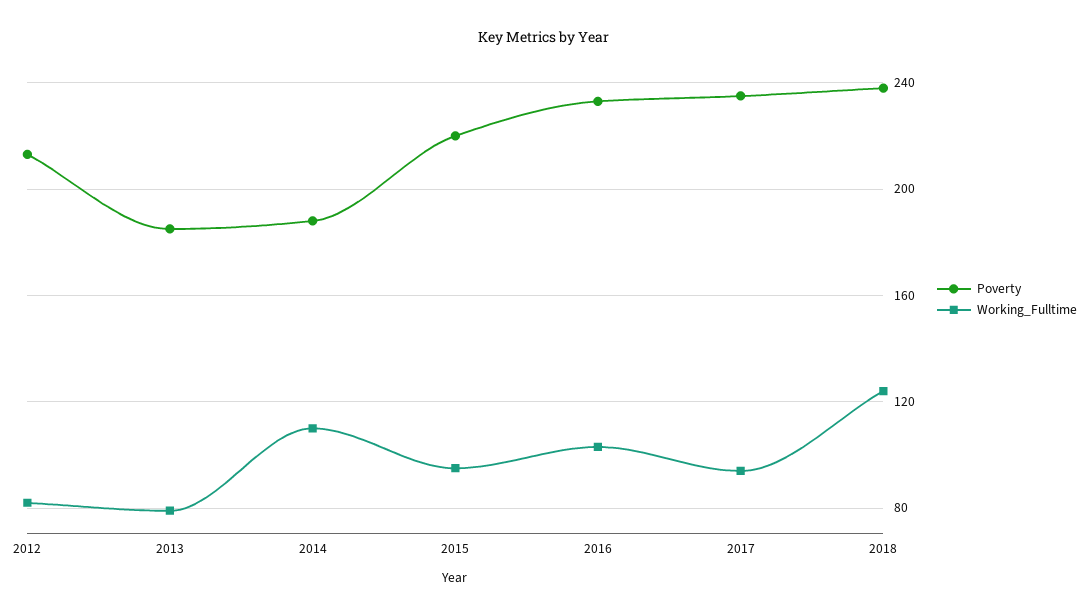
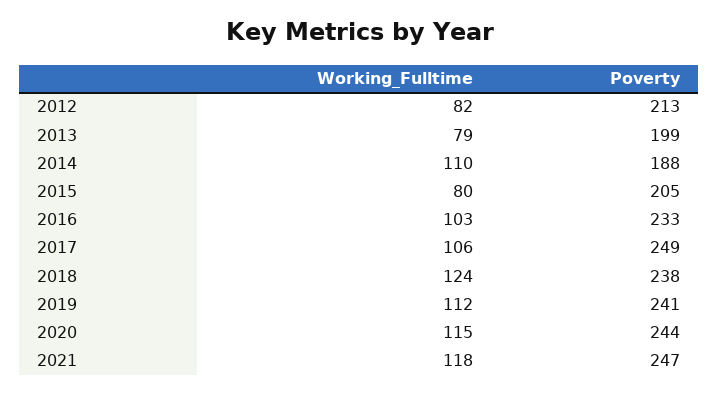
Poverty, 2013: 185 -> 199
Poverty, 2015: 220 -> 205
Working_Fulltime, 2015: 95 -> 80
Poverty, 2017: 235 -> 249
Working_Fulltime, 2017: 95 -> 106
Working_Fulltime, 2019: none -> 112
Poverty, 2019: none -> 241
Working_Fulltime, 2020: none -> 115
Poverty, 2020: none -> 244
Working_Fulltime, 2021: none -> 118
Poverty, 2021: none -> 247

